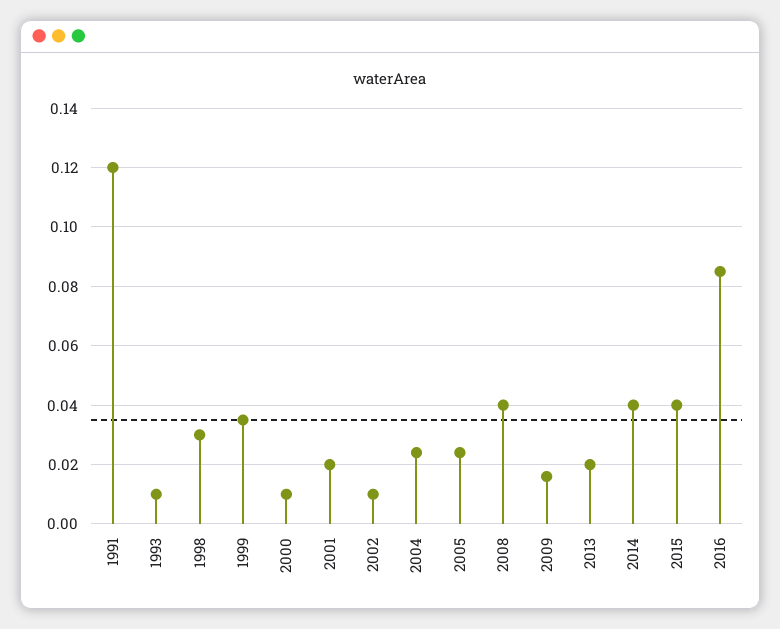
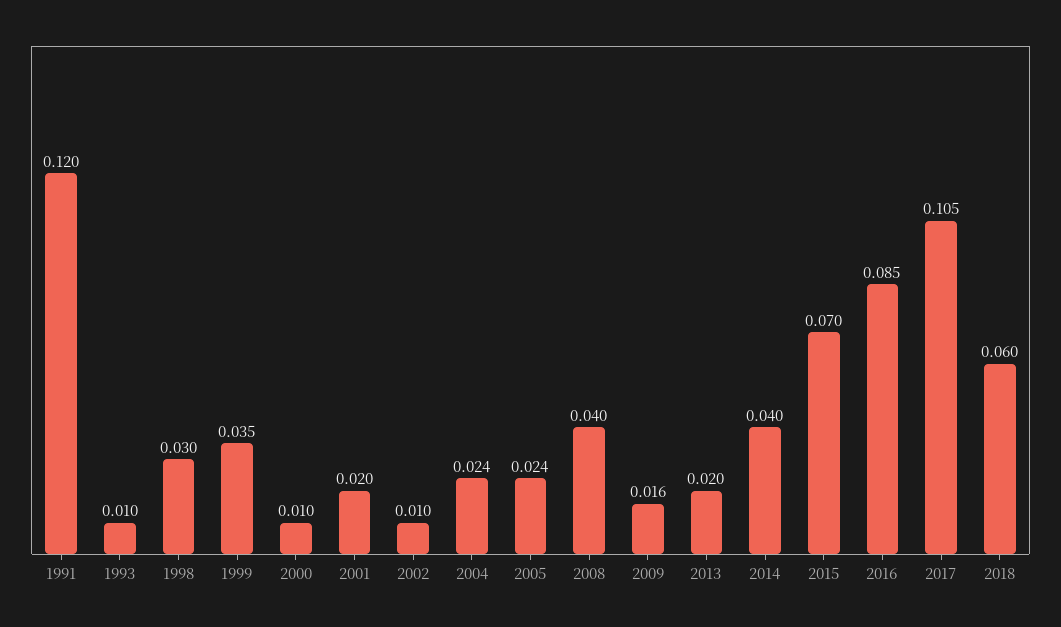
2015: 0.04 -> 0.07
2017: none -> 0.105
2018: none -> 0.06

